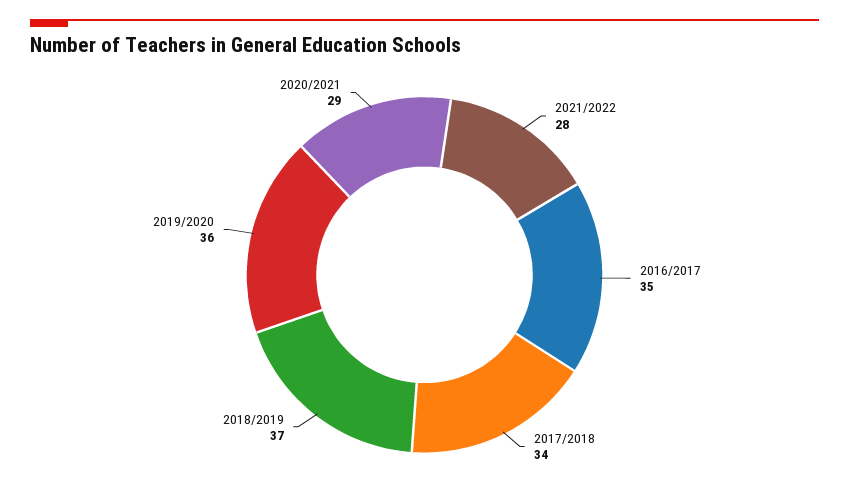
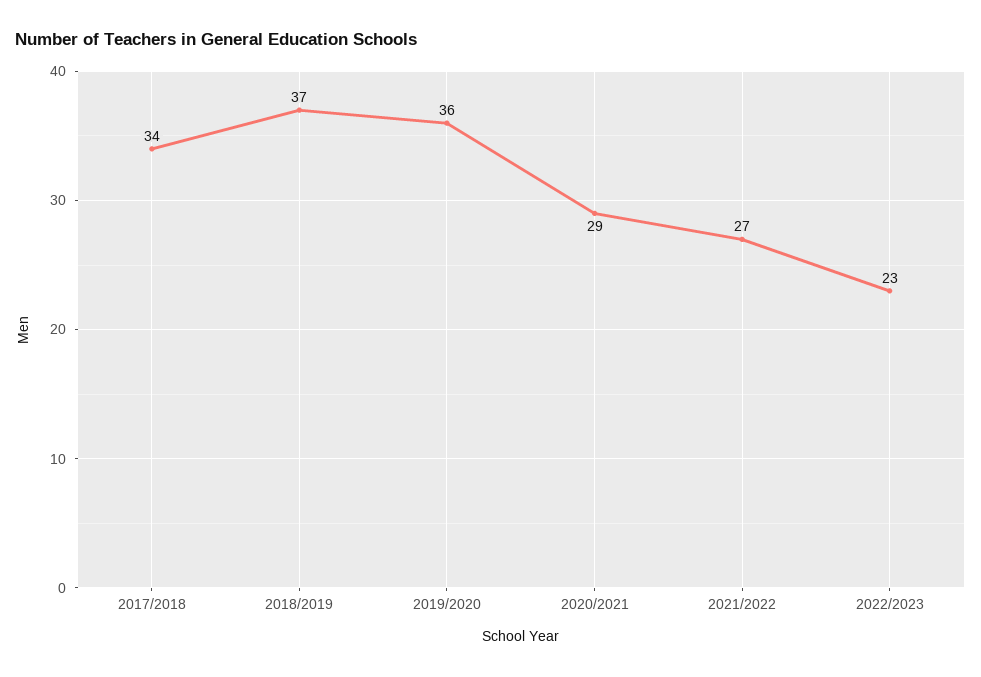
2021/2022: 28 -> 27
2016/2017: 35 -> none
2022/2023: none -> 23

